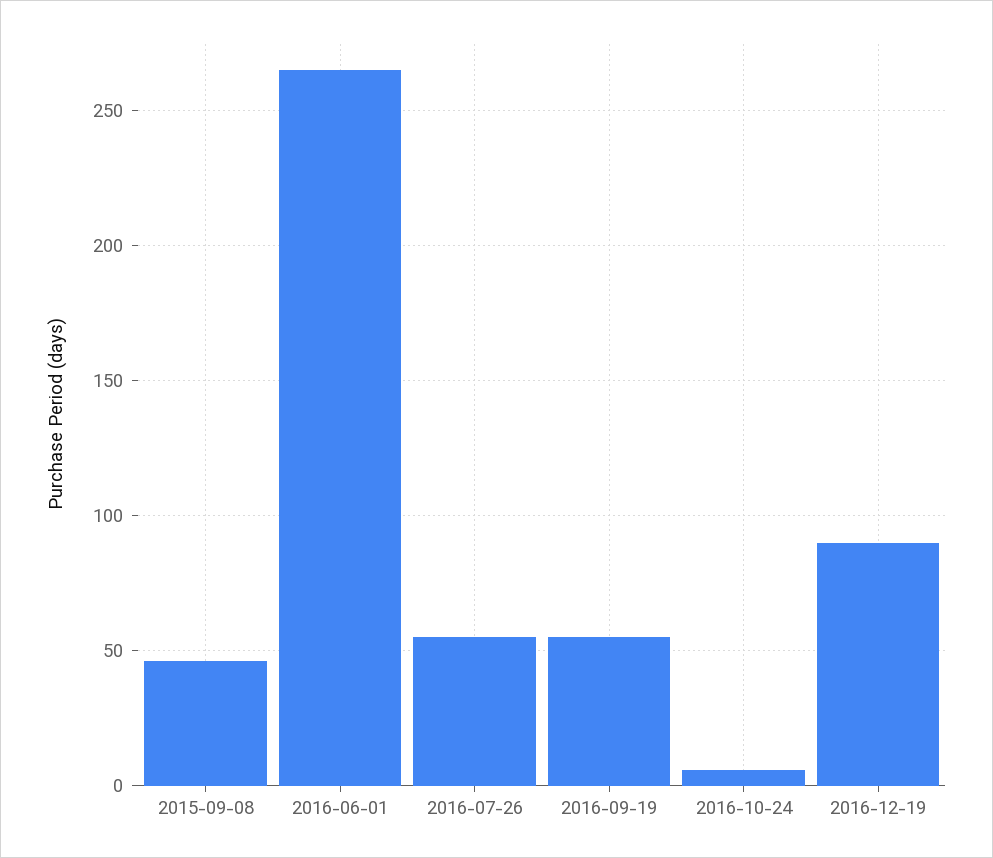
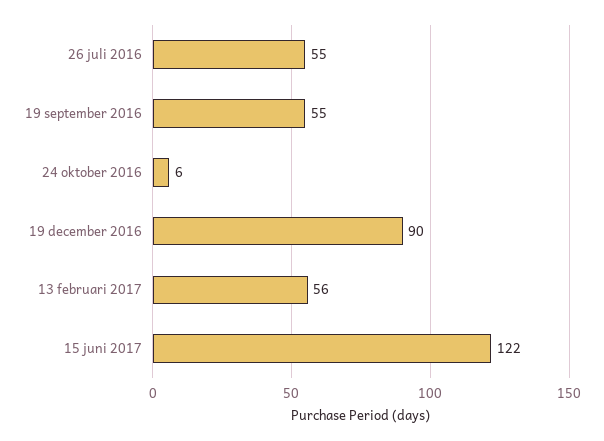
2015-09-08: 45 -> none
2016-06-01: 265 -> none
13 februari 2017: none -> 56
15 juni 2017: none -> 122

